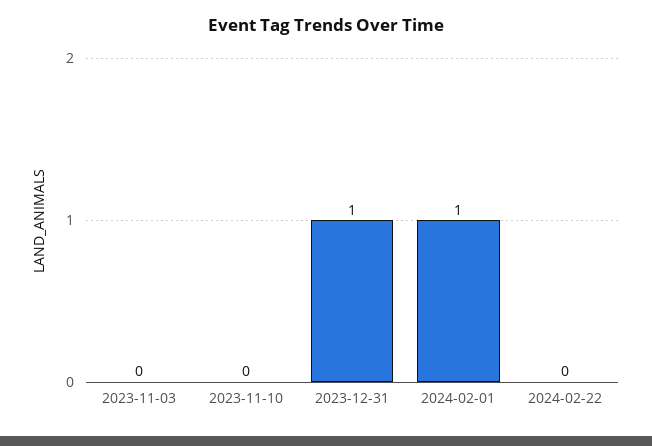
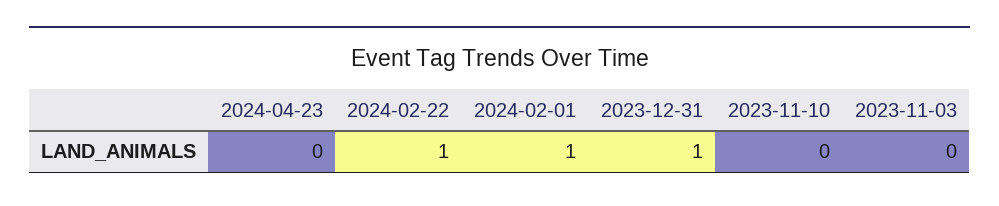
2024-02-22: 0 -> 1
2024-04-23: none -> 0

